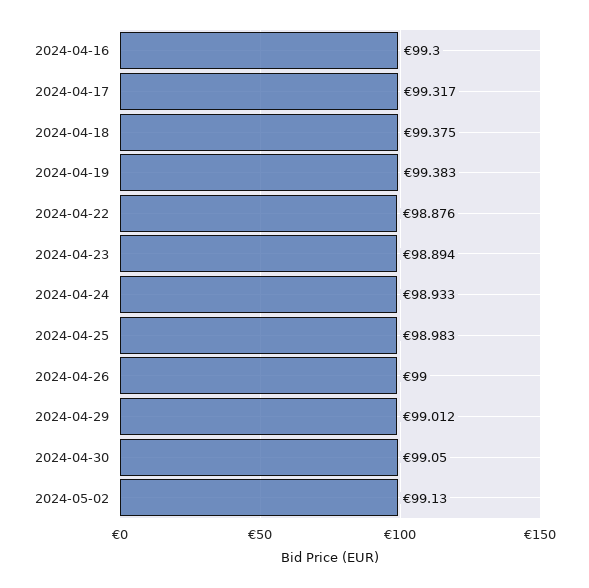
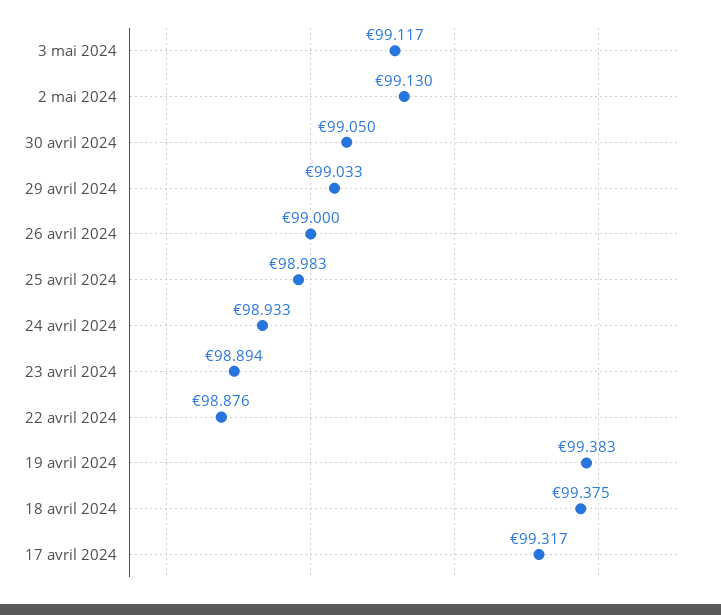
2024-04-16: 99.3 -> none
2024-04-29: 99.012 -> 99.033
3 mai 2024: none -> 99.117

